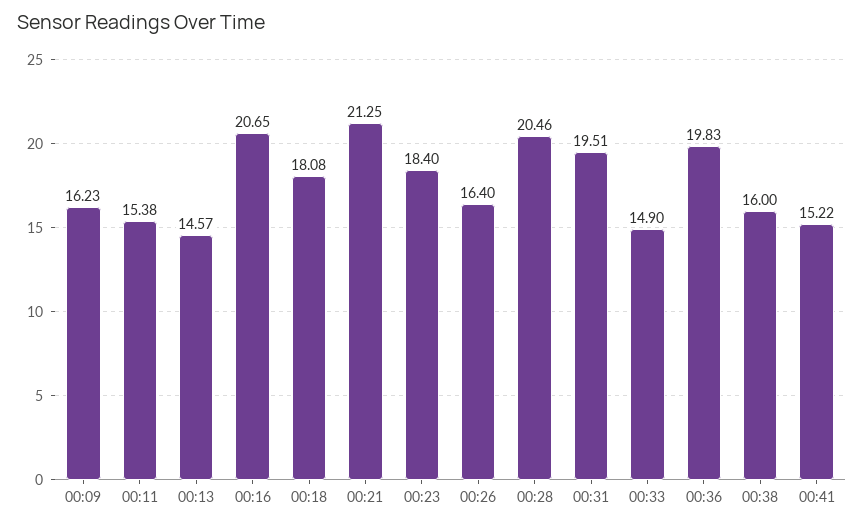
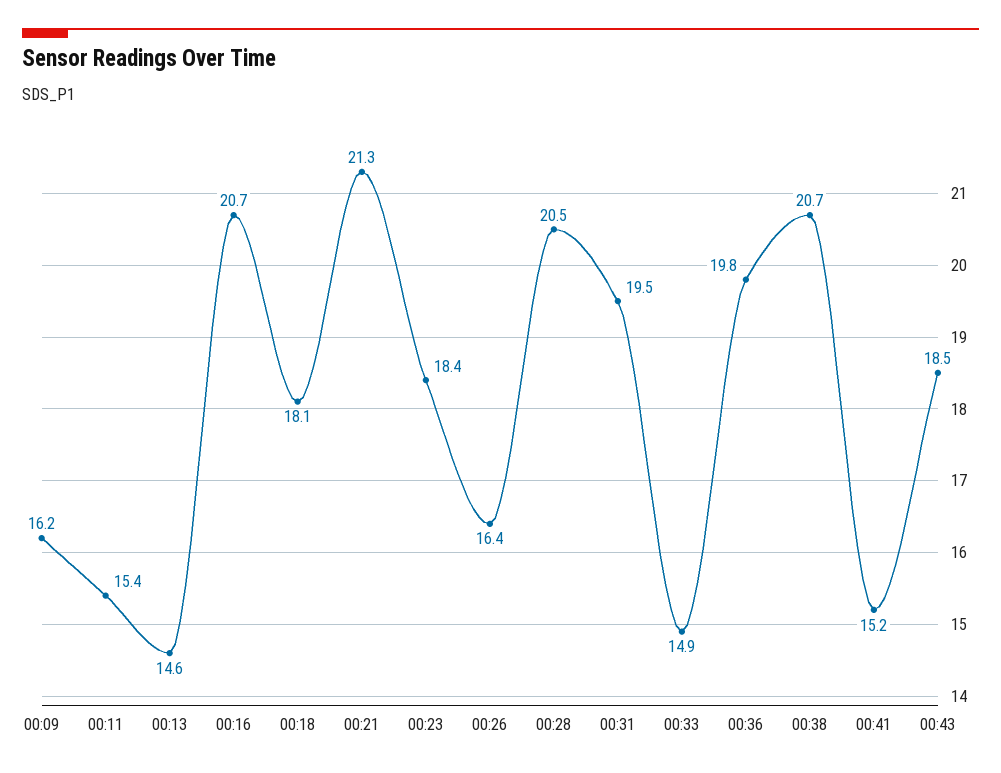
00:38: 16 -> 20.7
00:43: none -> 18.5

